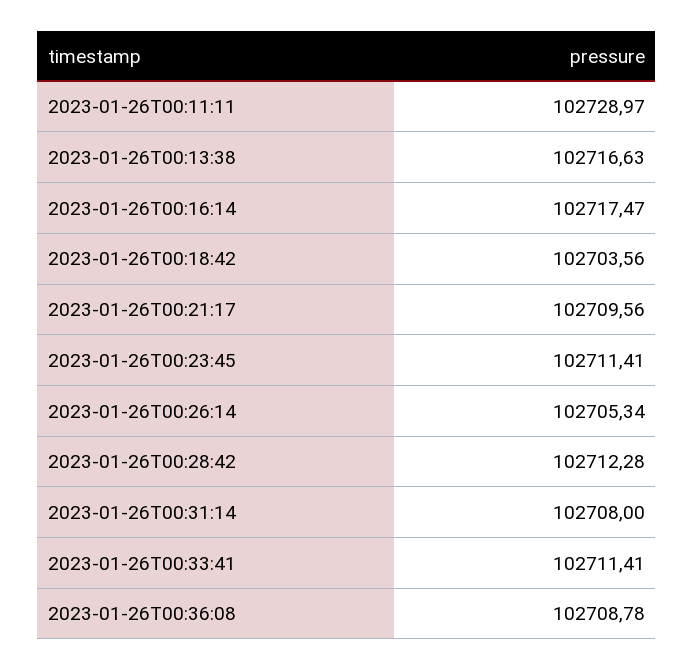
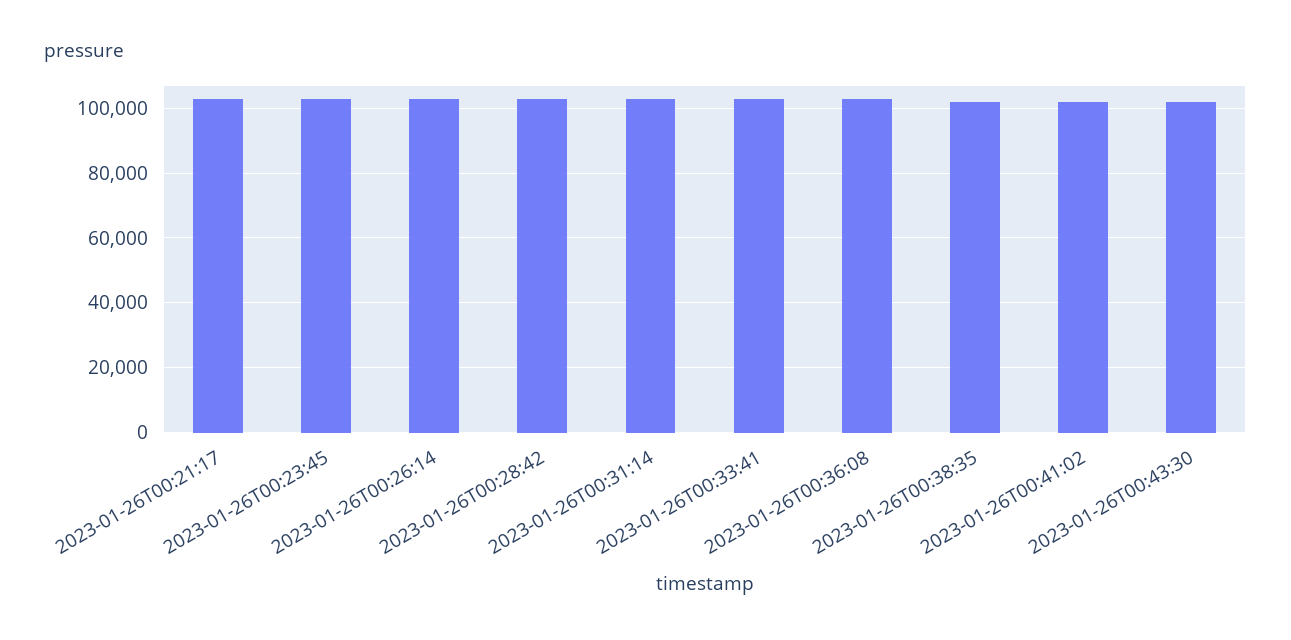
2023-01-26T00:11:11: 102728.97 -> none
2023-01-26T00:13:38: 102716.63 -> none
2023-01-26T00:16:14: 102717.47 -> none
2023-01-26T00:18:42: 102703.56 -> none
2023-01-26T00:38:35: none -> 102000
2023-01-26T00:41:02: none -> 102000
2023-01-26T00:43:30: none -> 102000

